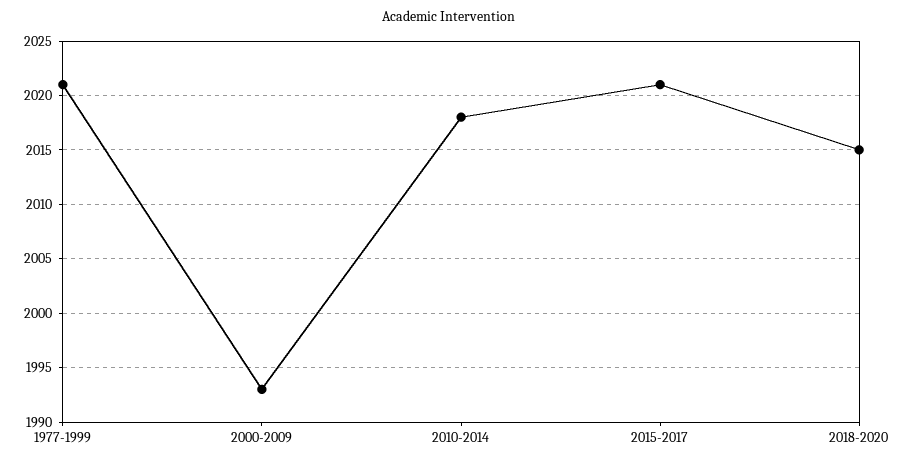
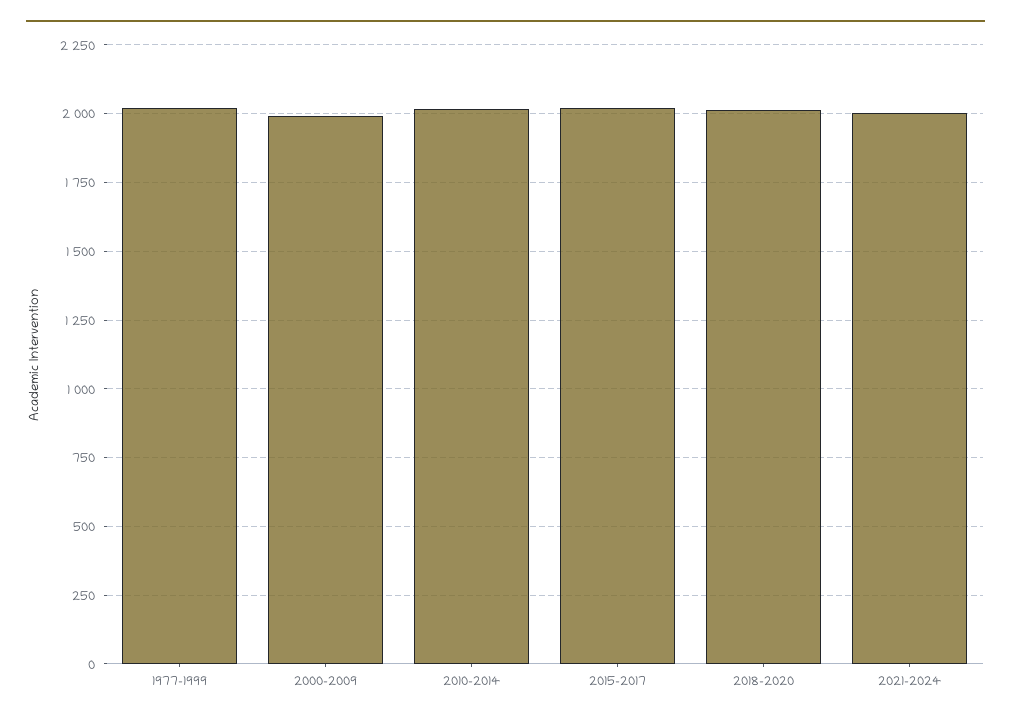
2021-2024: none -> 2000

